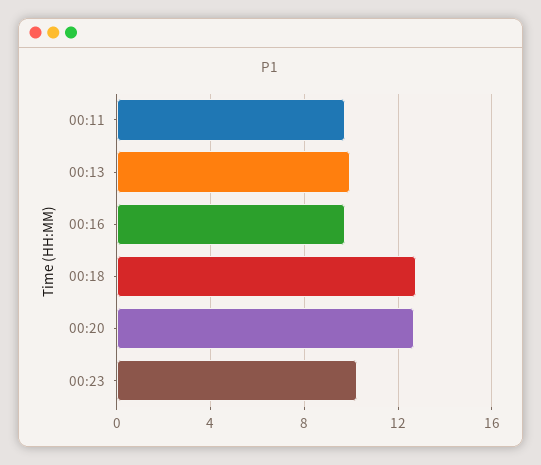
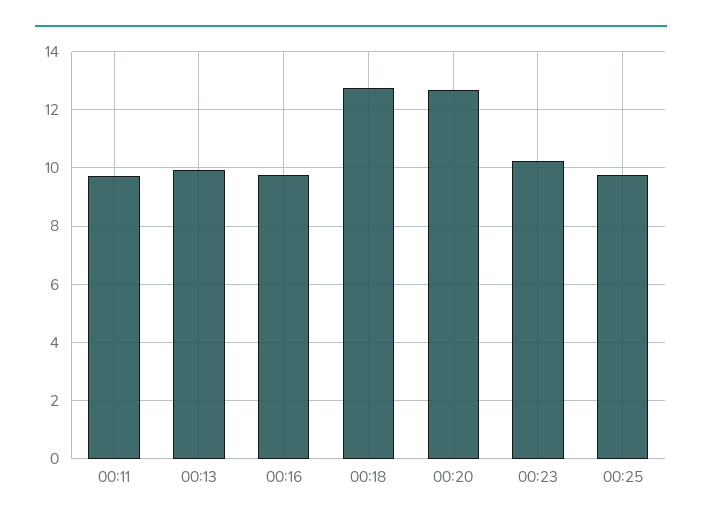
00:25: none -> 9.75

